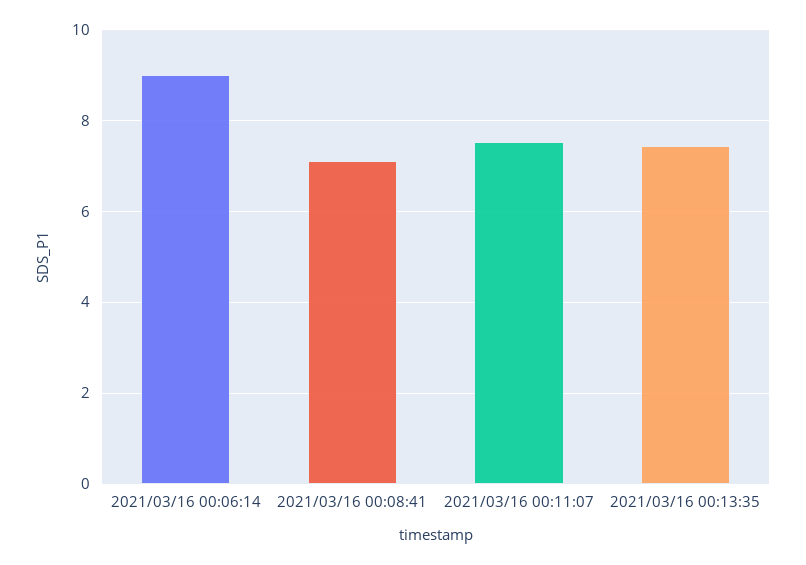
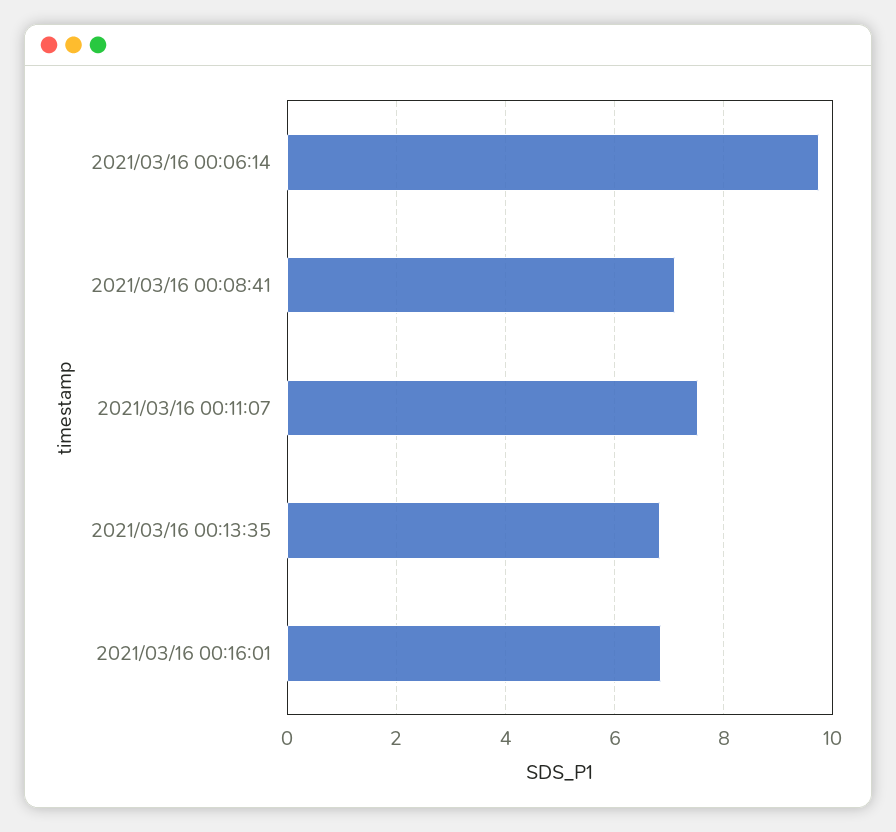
2021/03/16 00:06:14: 9 -> 9.8
2021/03/16 00:13:35: 7.4 -> 6.8
2021/03/16 00:16:01: none -> 6.8

